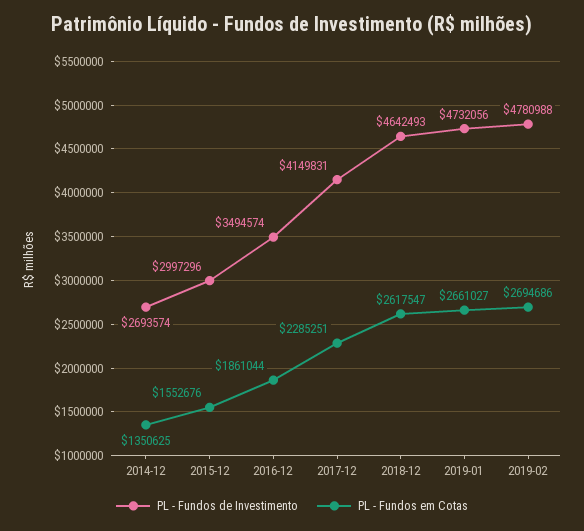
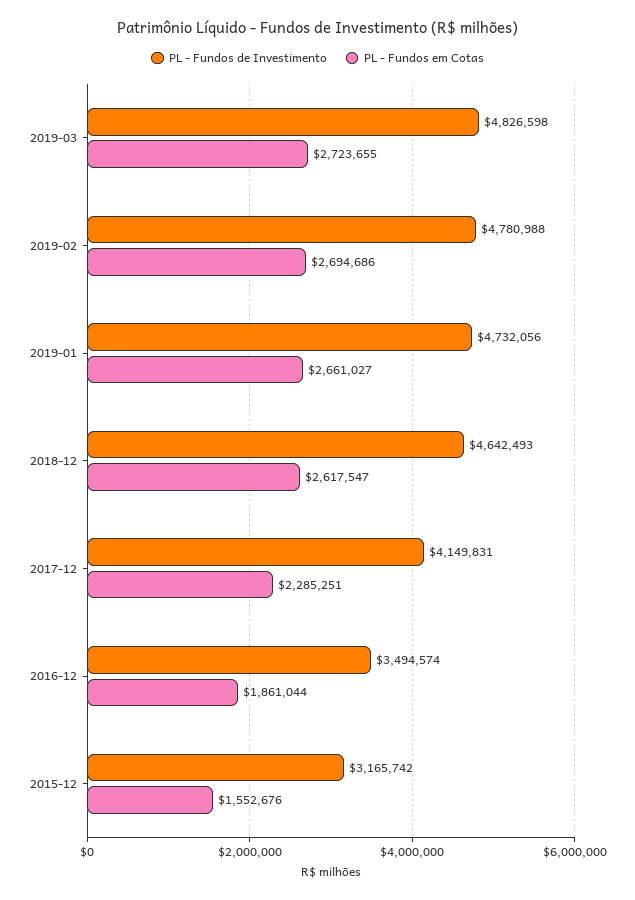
PL - Fundos de Investimento, 2014-12: 2693574 -> none
PL - Fundos em Cotas, 2014-12: 1350625 -> none
PL - Fundos de Investimento, 2015-12: 2997296 -> 3165742
PL - Fundos de Investimento, 2019-03: none -> 4826598
PL - Fundos em Cotas, 2019-03: none -> 2723655

